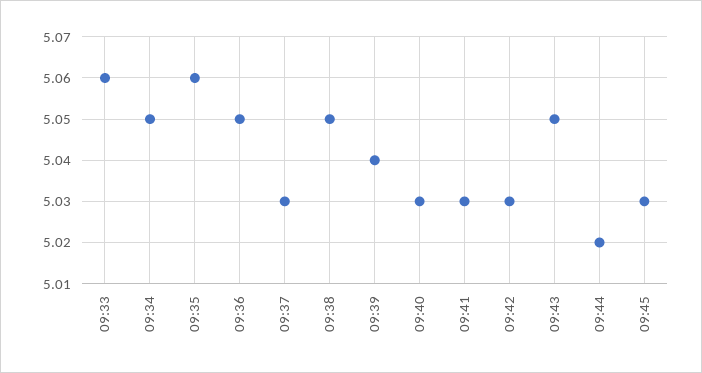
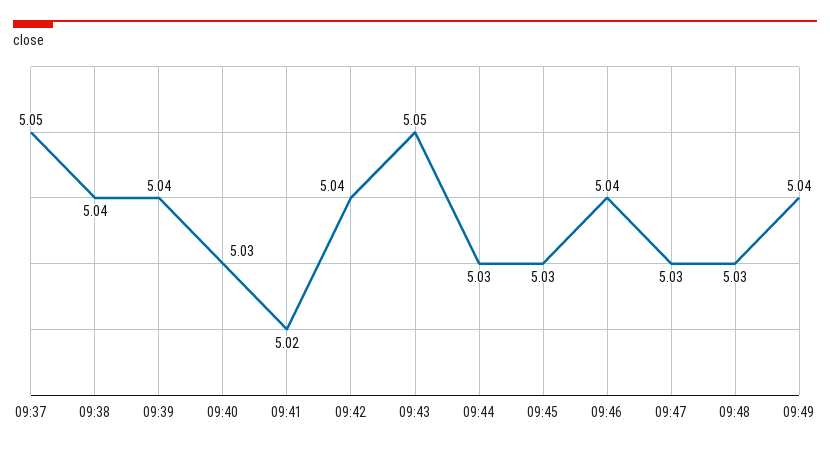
09:33: 5.06 -> none
09:34: 5.05 -> none
09:35: 5.06 -> none
09:36: 5.05 -> none
09:37: 5.03 -> 5.05
09:38: 5.05 -> 5.04
09:41: 5.03 -> 5.02
09:42: 5.03 -> 5.04
09:44: 5.02 -> 5.03
09:46: none -> 5.04
09:47: none -> 5.03
09:48: none -> 5.03
09:49: none -> 5.04

